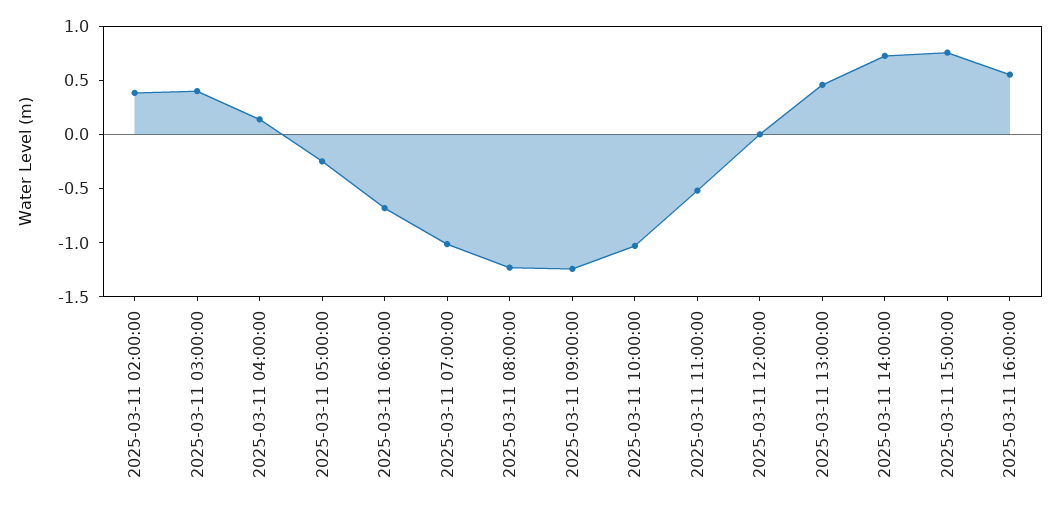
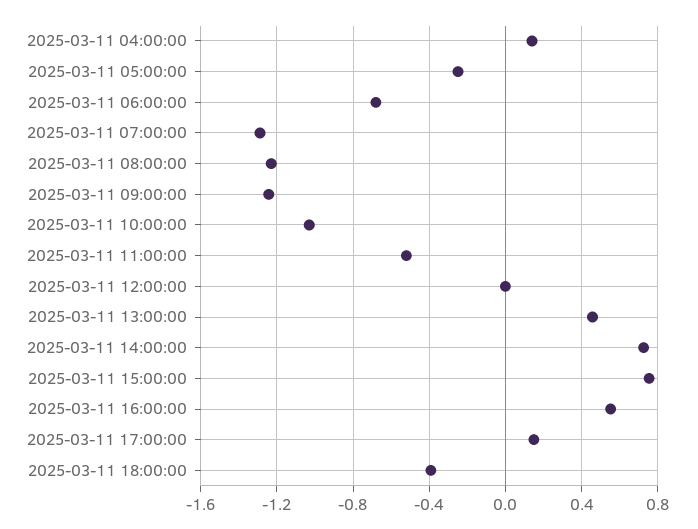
2025-03-11 02:00:00: 0.4 -> none
2025-03-11 03:00:00: 0.4 -> none
2025-03-11 07:00:00: -1 -> -1.3
2025-03-11 17:00:00: none -> 0.15
2025-03-11 18:00:00: none -> -0.4

